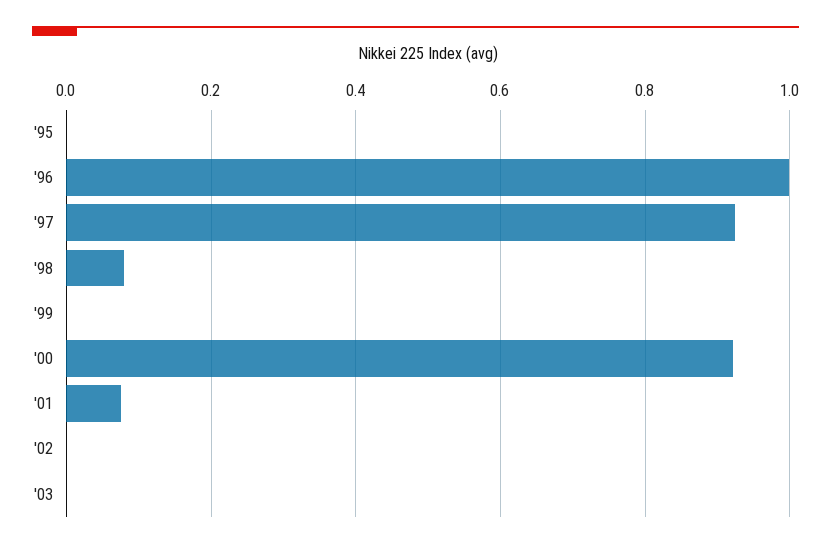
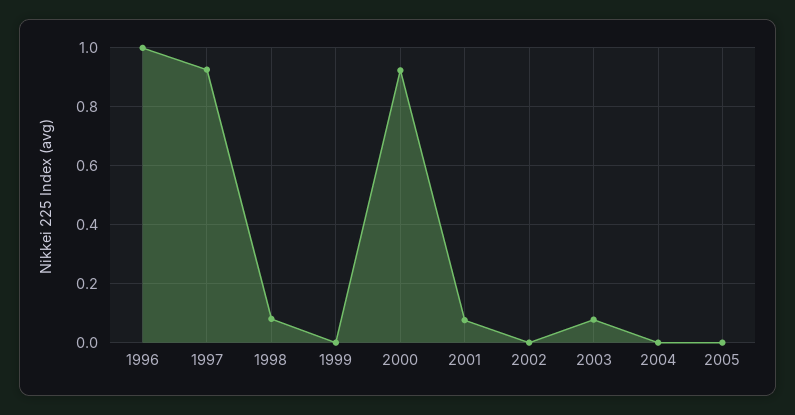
'95: 0 -> none
'03: 0 -> 0.075
2004: none -> 0
2005: none -> 0

